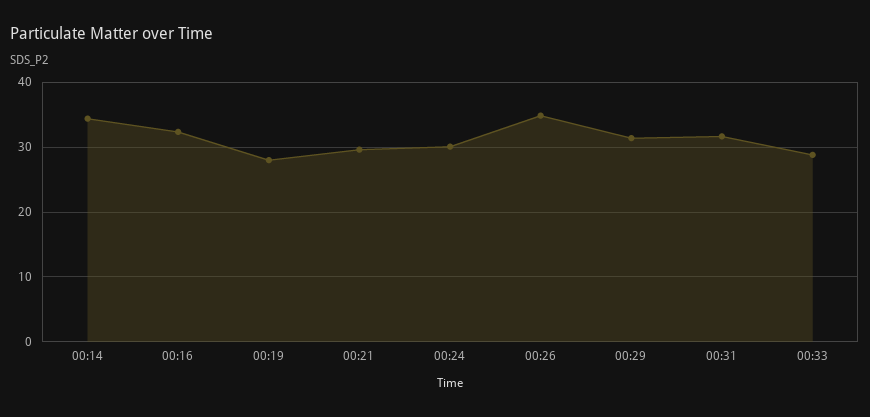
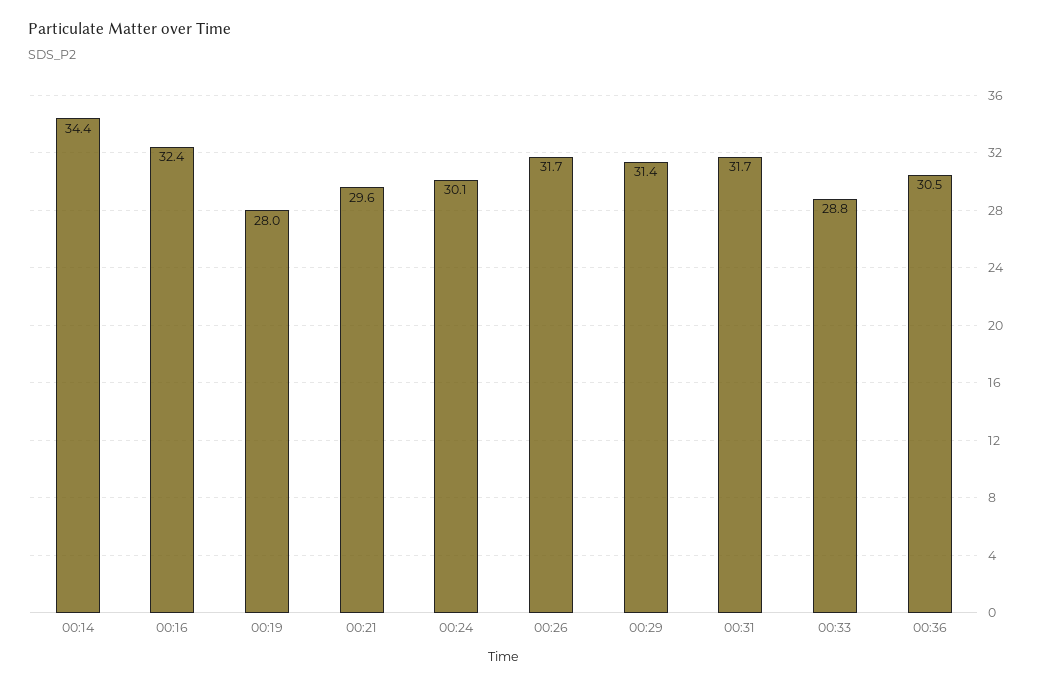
00:26: 35 -> 31.7
00:36: none -> 30.5

